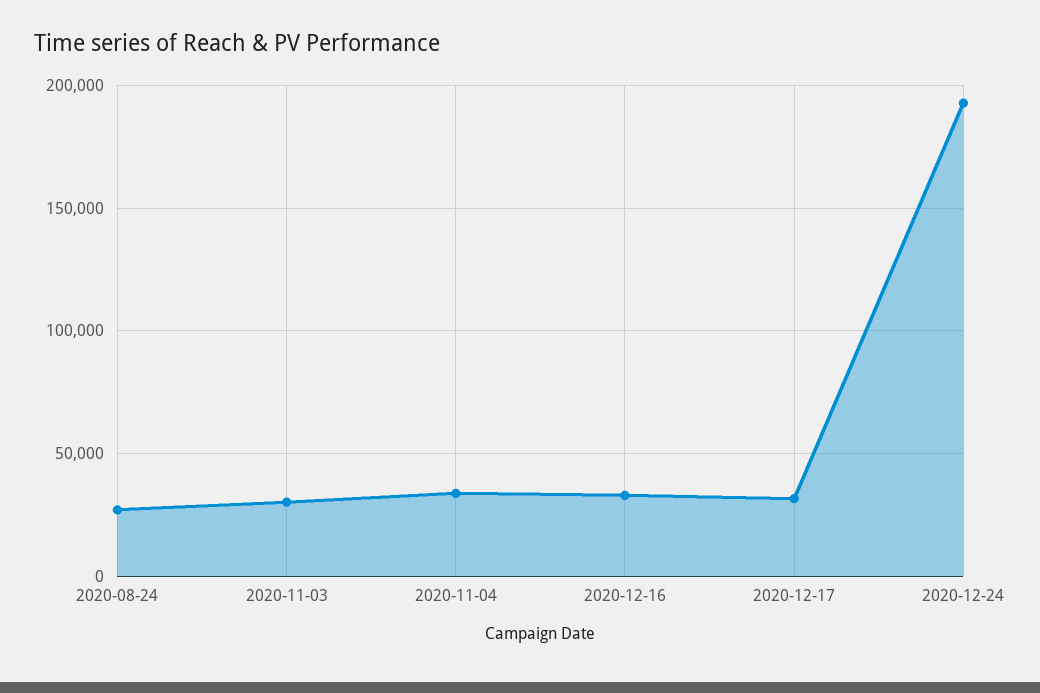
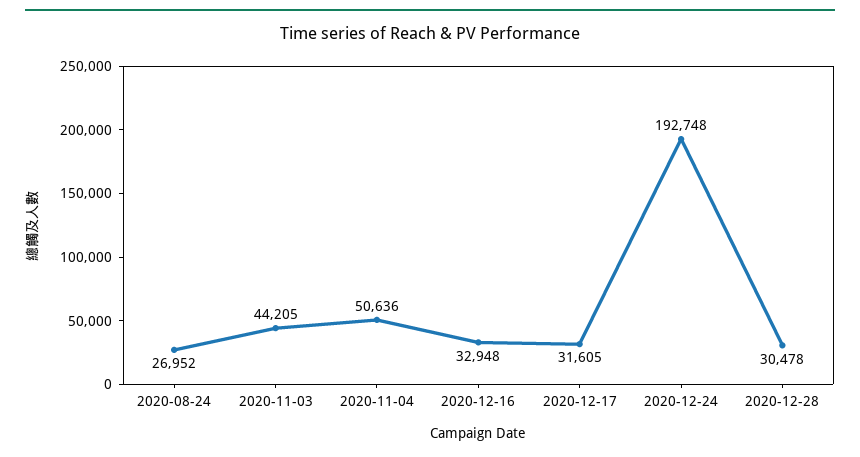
2020-11-03: 30000 -> 44205
2020-11-04: 35000 -> 50636
2020-12-28: none -> 30478

